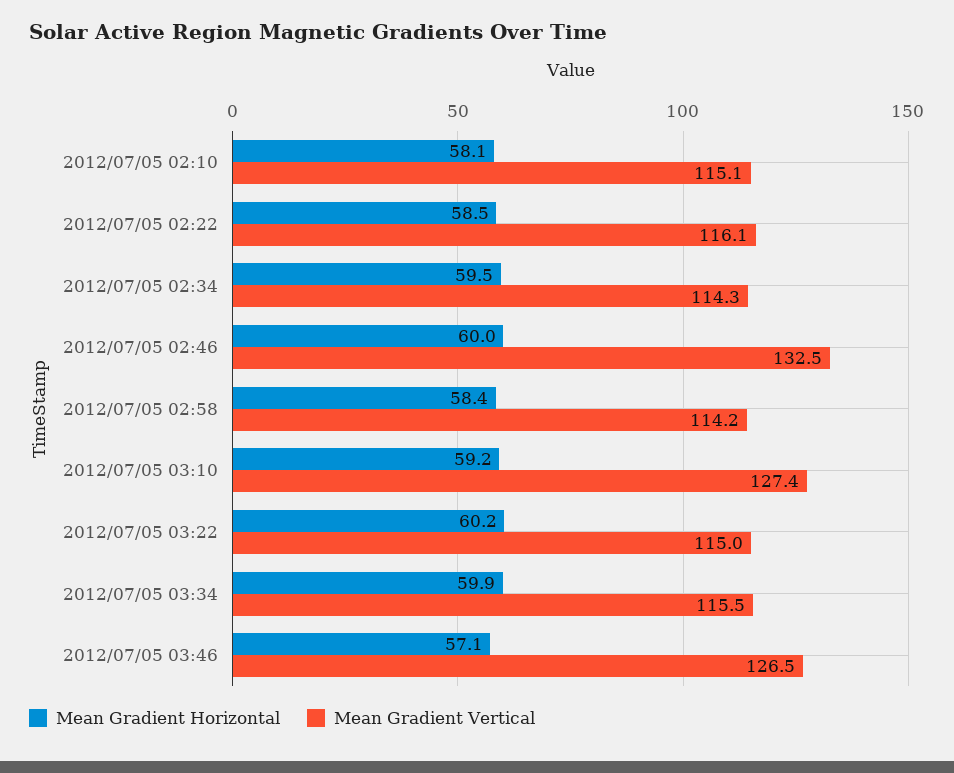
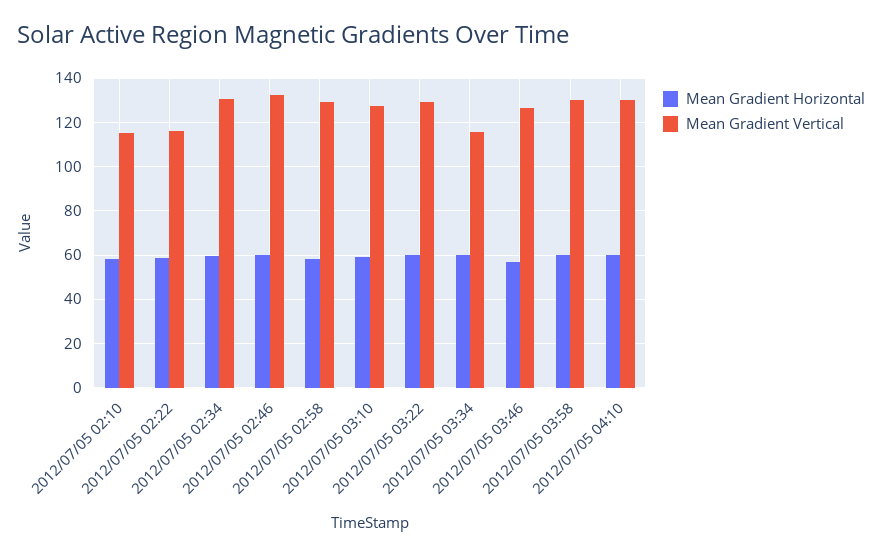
Mean Gradient Vertical, 2012/07/05 02:34: 114.3 -> 130
Mean Gradient Vertical, 2012/07/05 02:58: 114.2 -> 130
Mean Gradient Vertical, 2012/07/05 03:22: 115 -> 130
Mean Gradient Horizontal, 2012/07/05 03:58: none -> 60
Mean Gradient Vertical, 2012/07/05 03:58: none -> 130
Mean Gradient Horizontal, 2012/07/05 04:10: none -> 60
Mean Gradient Vertical, 2012/07/05 04:10: none -> 130

